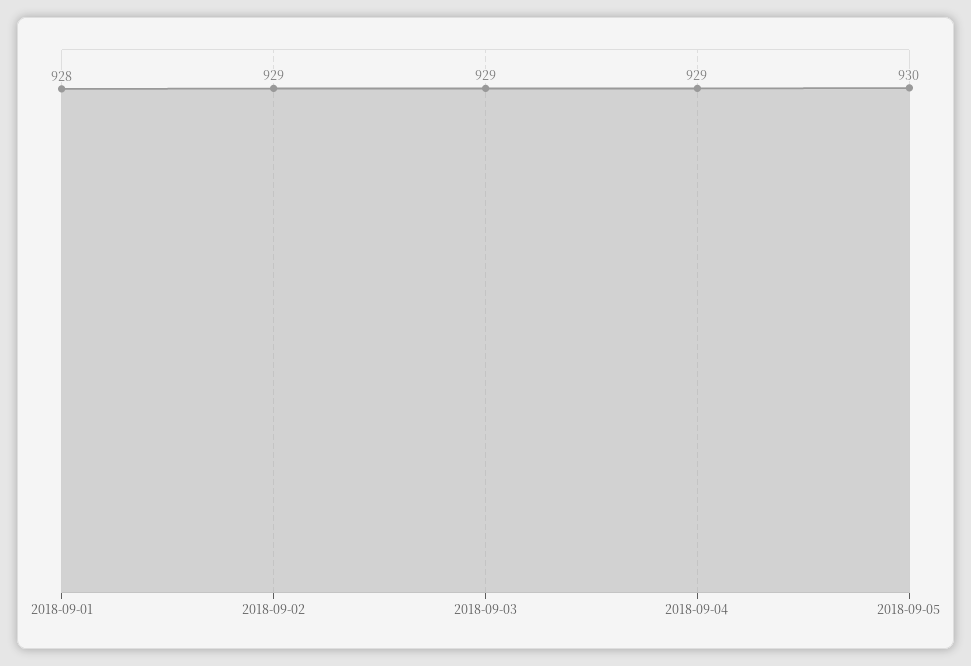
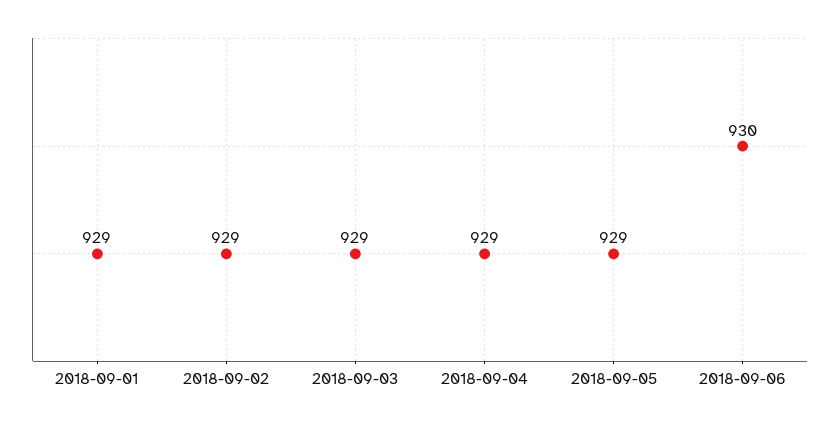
2018-09-01: 928 -> 929
2018-09-05: 930 -> 929
2018-09-06: none -> 930

